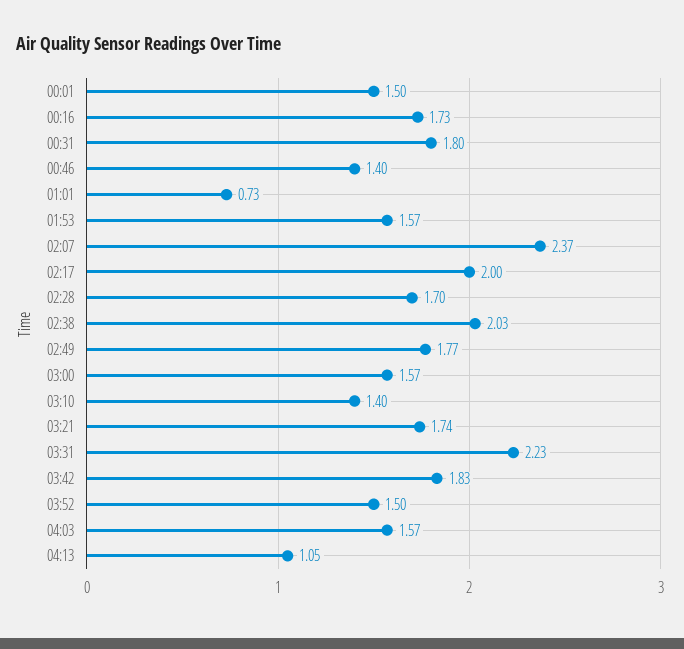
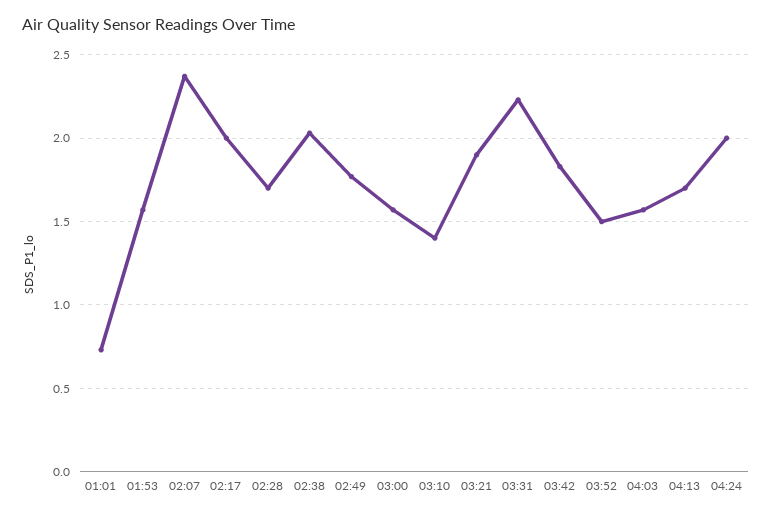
00:01: 1.5 -> none
00:16: 1.73 -> none
00:31: 1.8 -> none
00:46: 1.4 -> none
03:21: 1.74 -> 1.9
04:13: 1.05 -> 1.7
04:24: none -> 2

